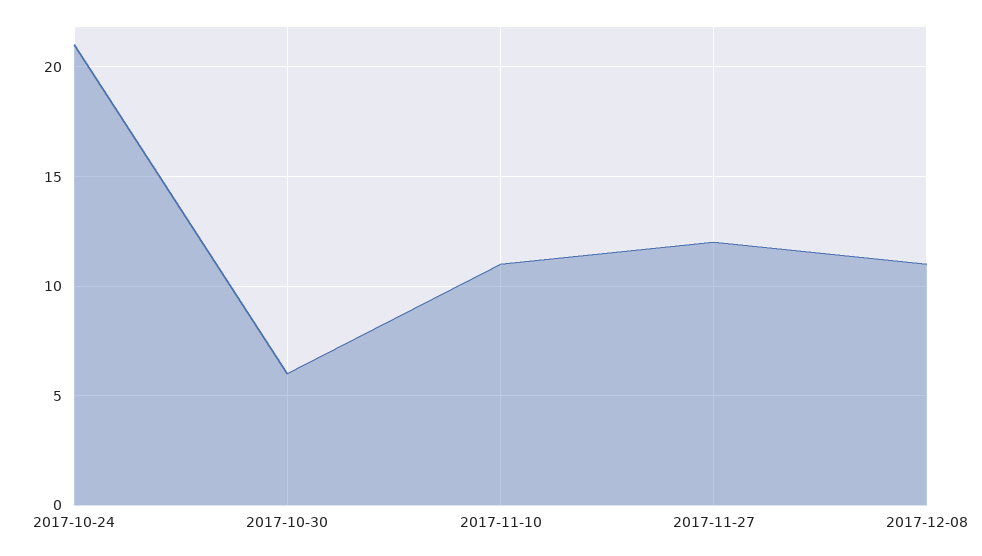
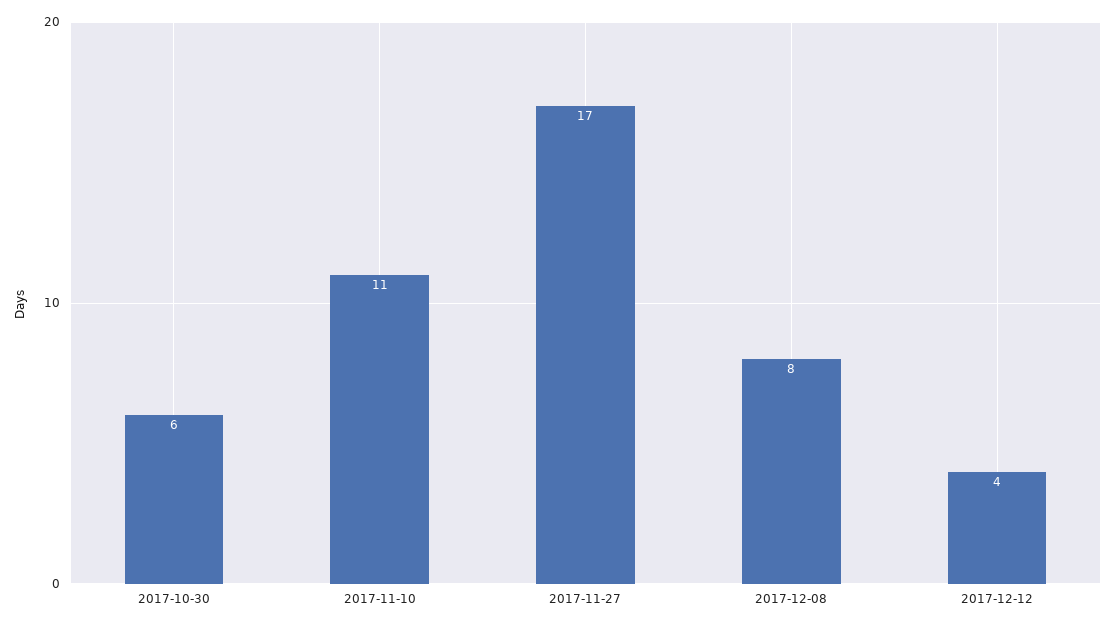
2017-10-24: 21 -> none
2017-11-27: 12 -> 17
2017-12-08: 11 -> 8
2017-12-12: none -> 4

